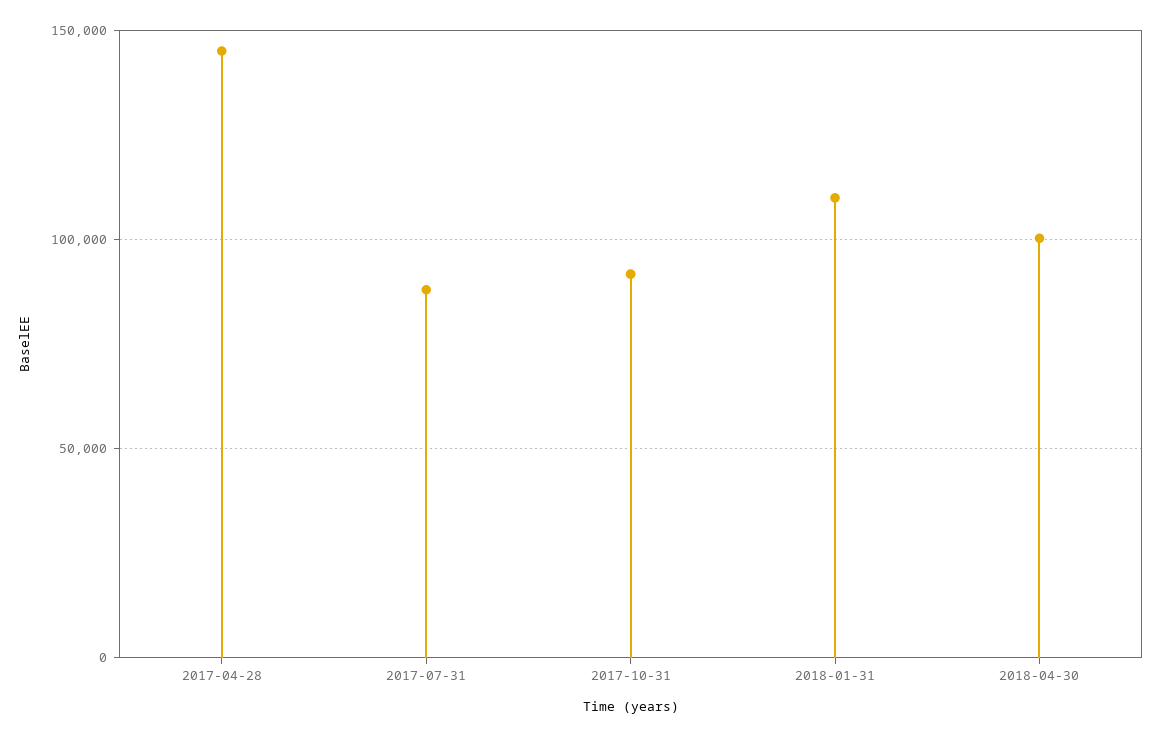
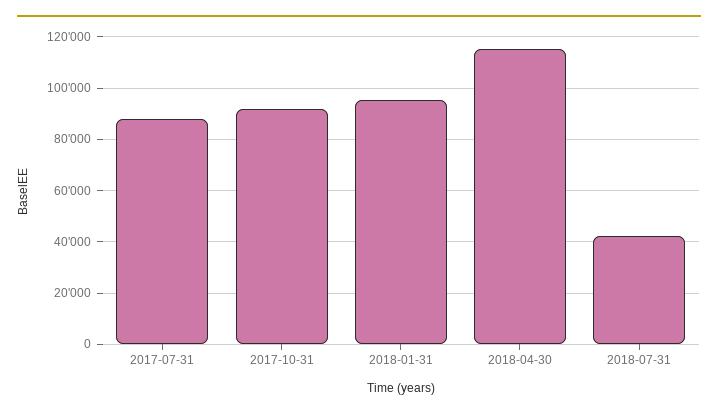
2017-04-28: 145000 -> none
2018-01-31: 110000 -> 95000
2018-04-30: 100000 -> 115000
2018-07-31: none -> 42500

